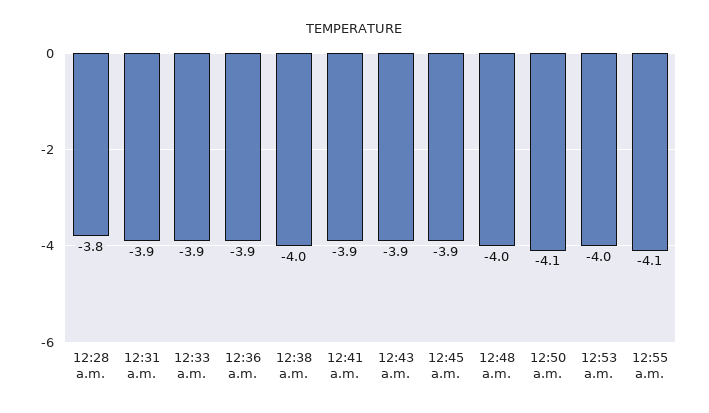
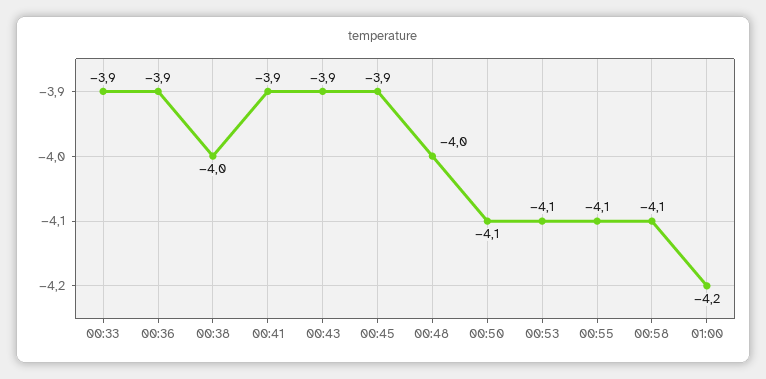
12:28 a.m.: -3.8 -> none
12:31 a.m.: -3.9 -> none
12:53 a.m.: -4 -> -4.1
00:58: none -> -4.1
01:00: none -> -4.2

